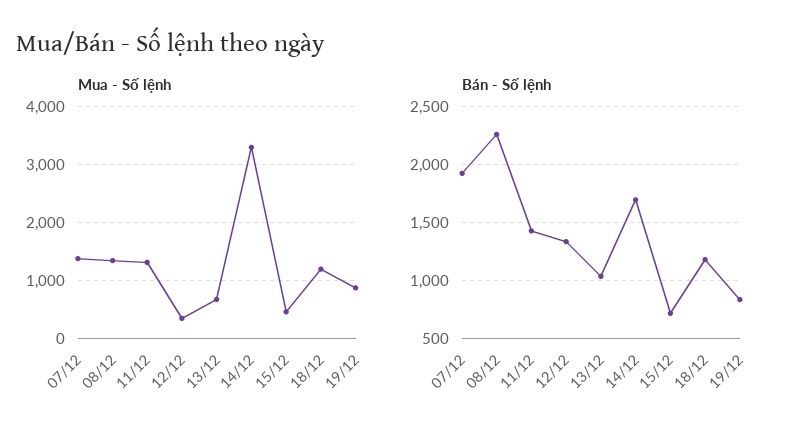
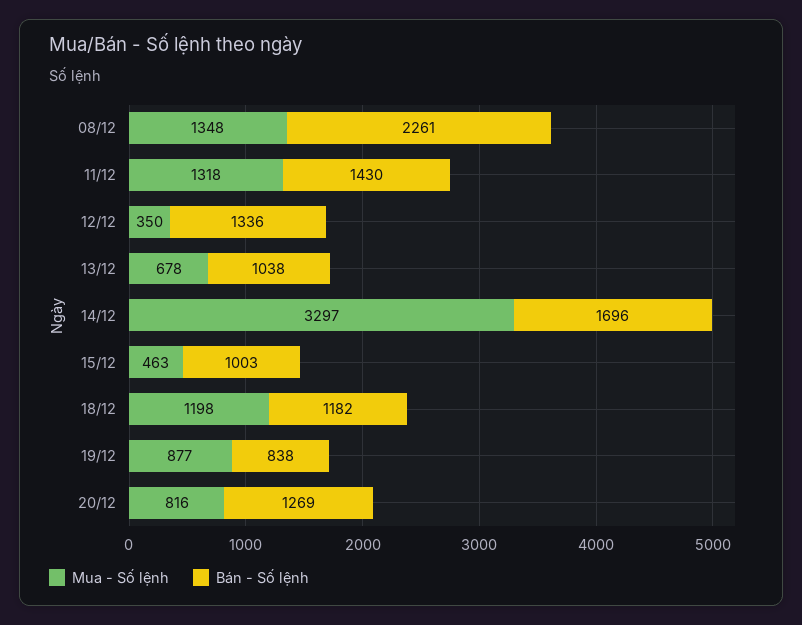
Mua - Số lệnh, 07/12: 1400 -> none
Bán - Số lệnh, 07/12: 1900 -> none
Bán - Số lệnh, 15/12: 700 -> 1003
Mua - Số lệnh, 20/12: none -> 816
Bán - Số lệnh, 20/12: none -> 1269

